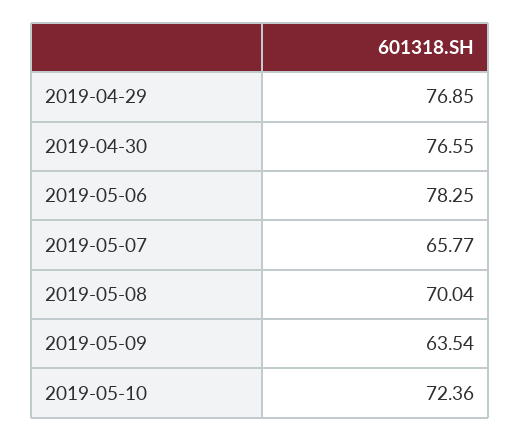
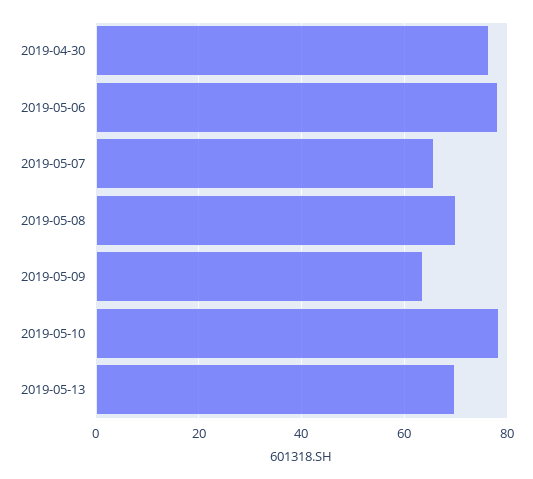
2019-04-29: 76.85 -> none
2019-05-10: 72.36 -> 78
2019-05-13: none -> 70

